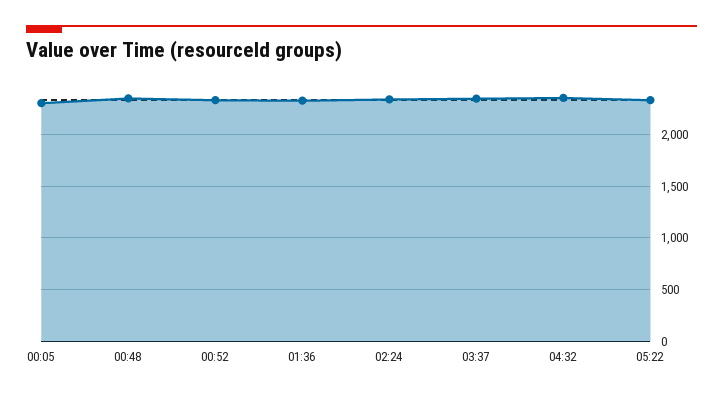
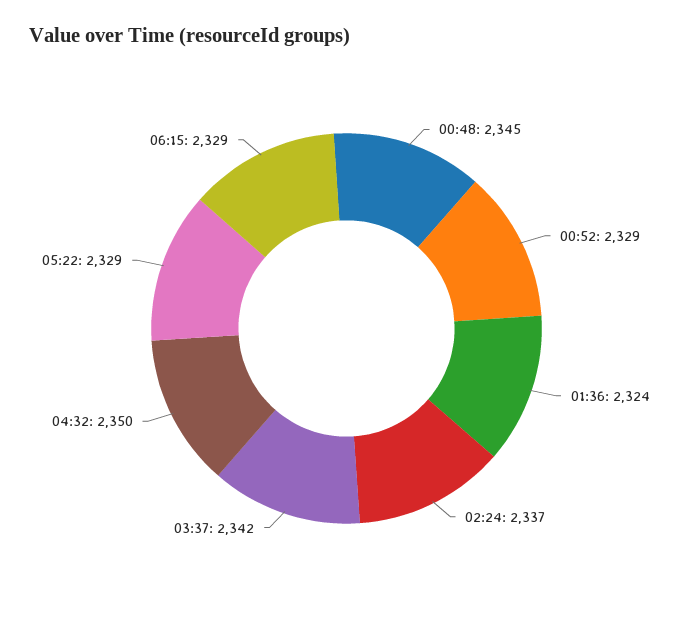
00:05: 2300 -> none
06:15: none -> 2329

